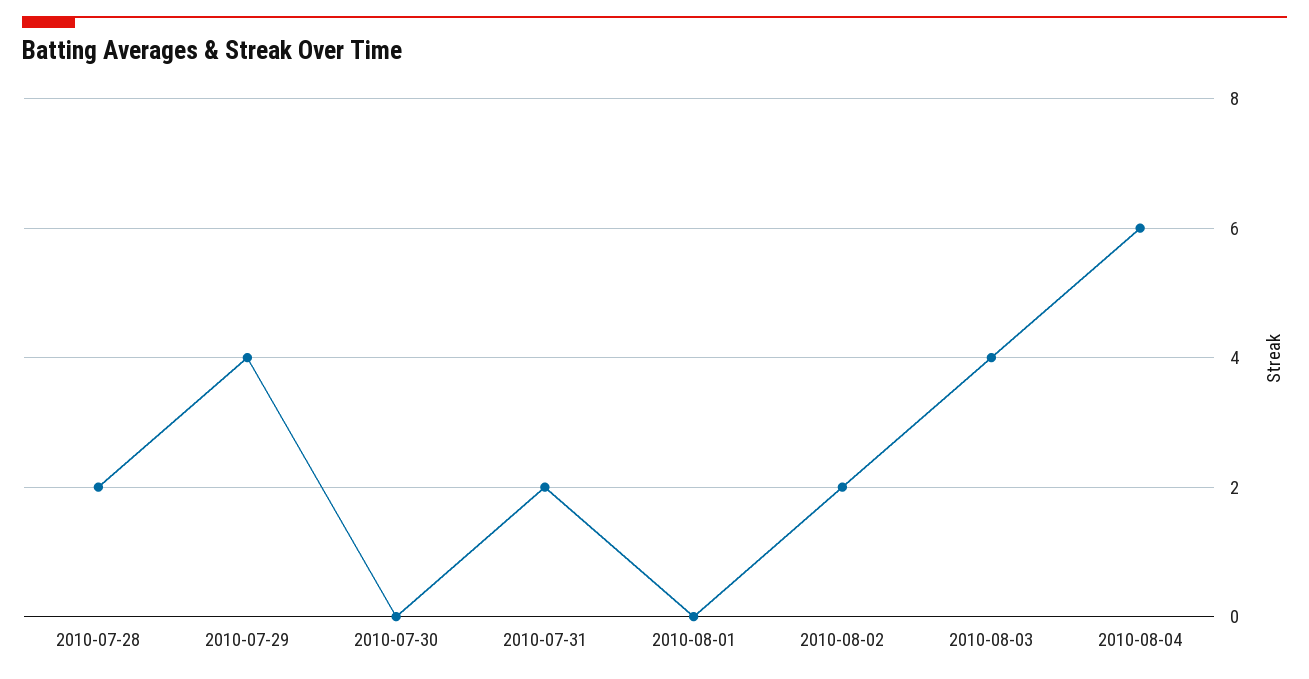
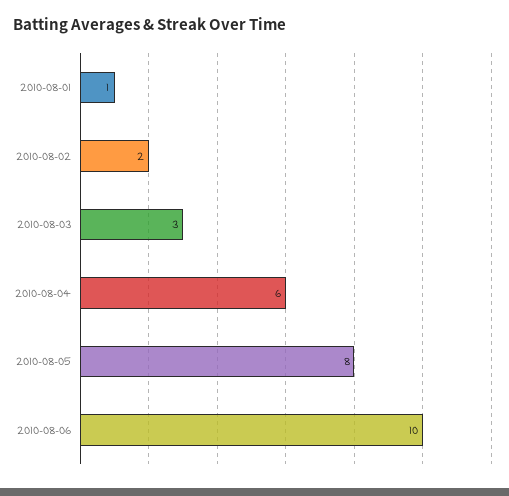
2010-07-28: 2 -> none
2010-07-29: 4 -> none
2010-07-30: 0 -> none
2010-07-31: 2 -> none
2010-08-01: 0 -> 1
2010-08-03: 4 -> 3
2010-08-05: none -> 8
2010-08-06: none -> 10

